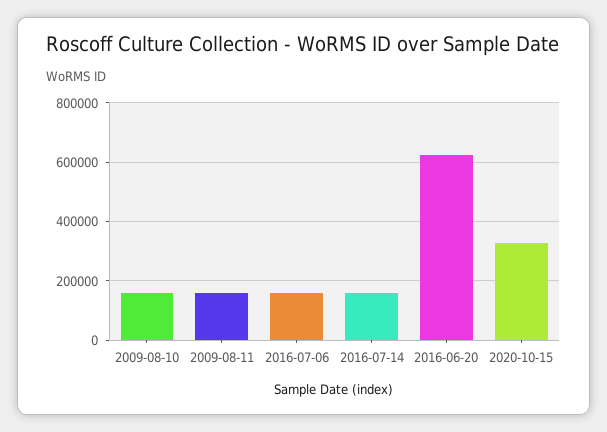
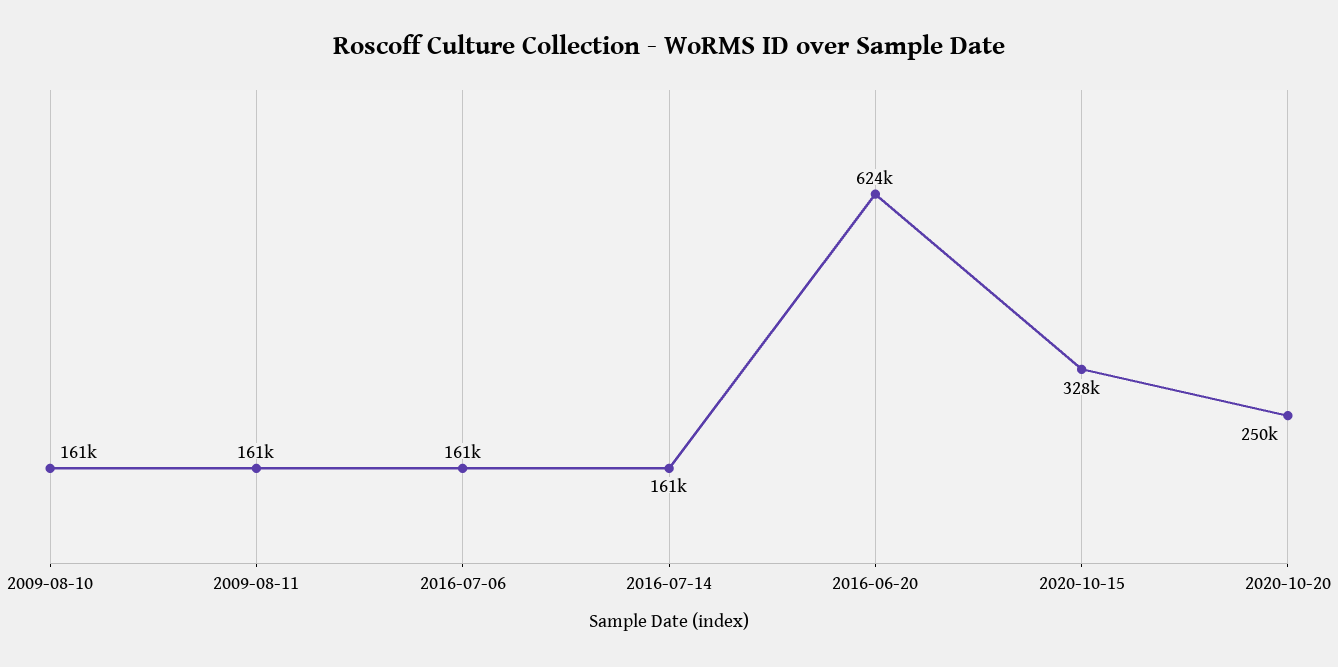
2020-10-20: none -> 250000

